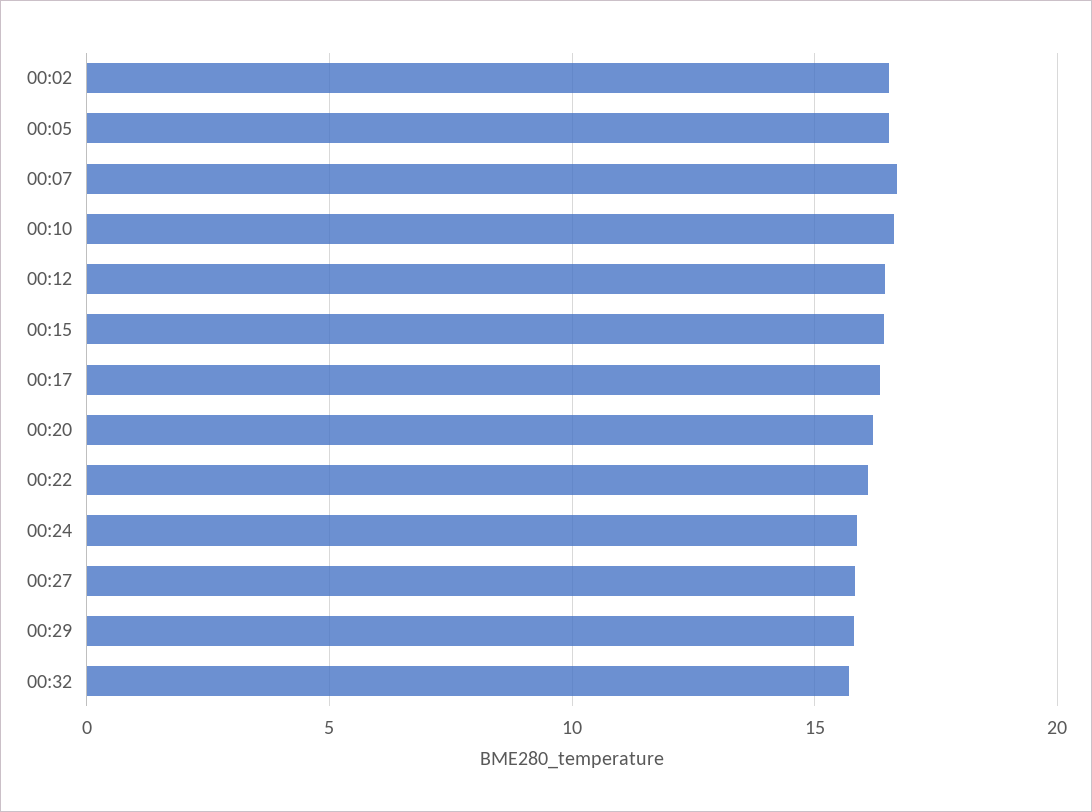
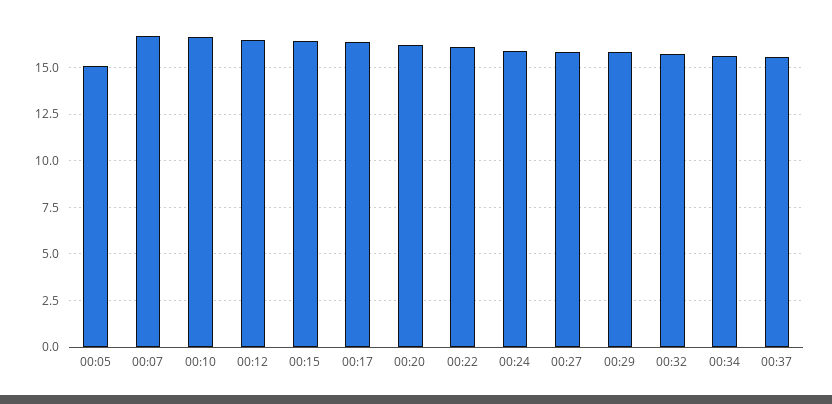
00:02: 16.5 -> none
00:05: 16.5 -> 15
00:34: none -> 15.5
00:37: none -> 15.5

